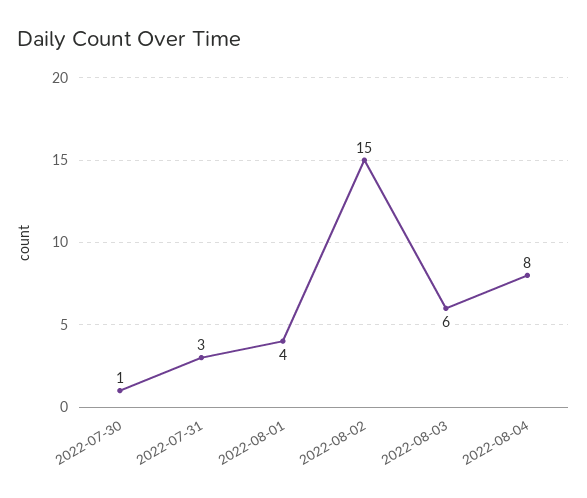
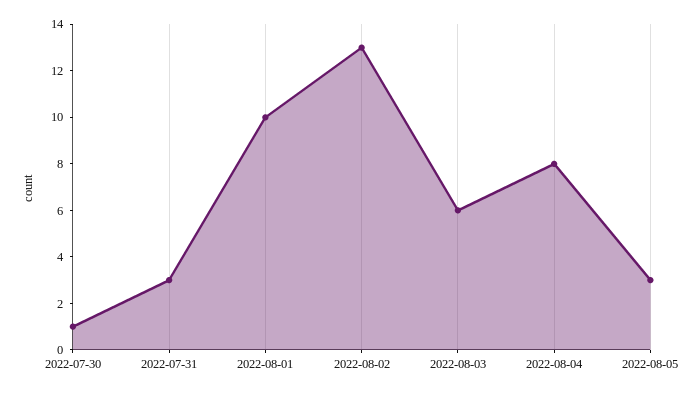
2022-08-01: 4 -> 10
2022-08-02: 15 -> 13
2022-08-05: none -> 3

